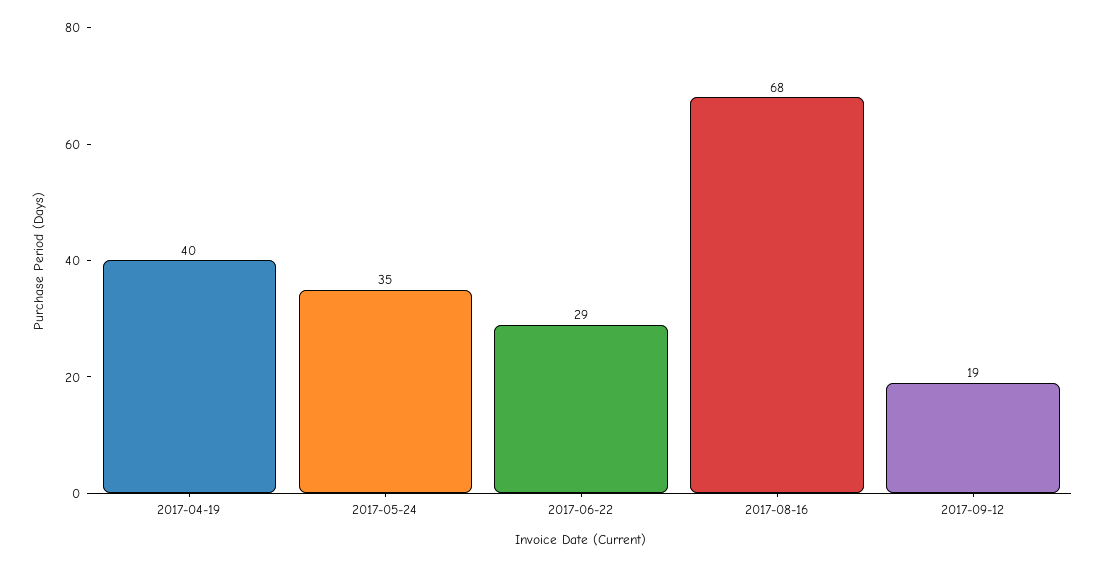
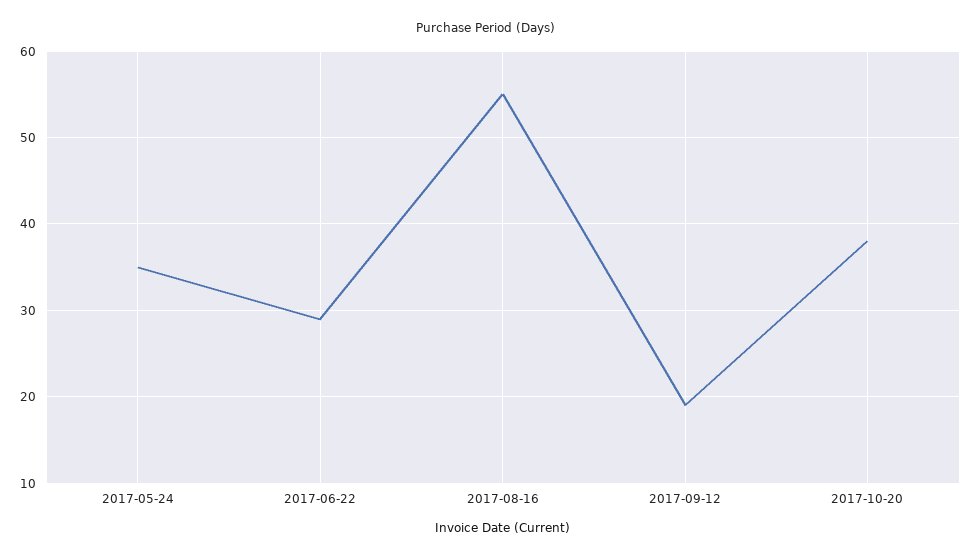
2017-04-19: 40 -> none
2017-08-16: 68 -> 55
2017-10-20: none -> 38

